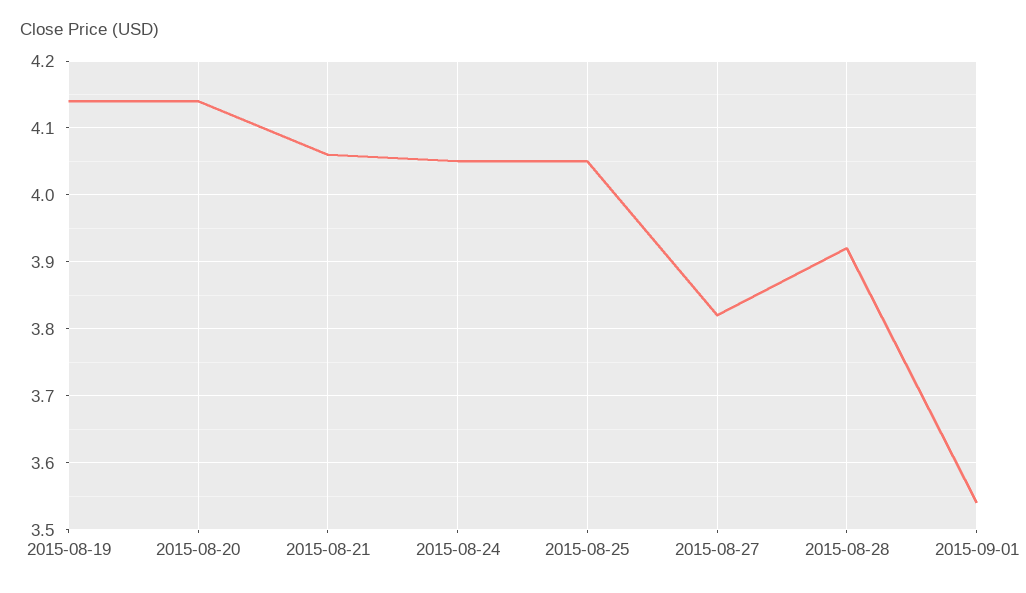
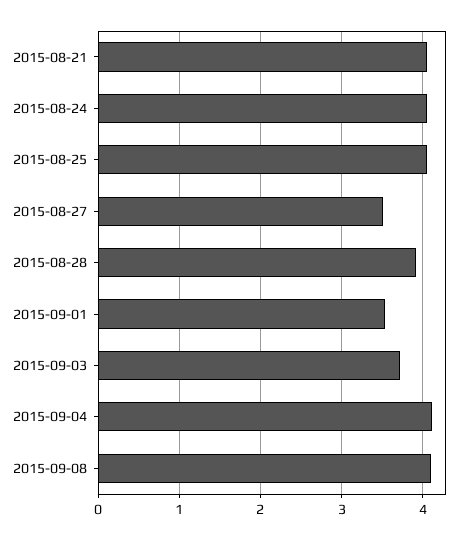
2015-08-19: 4.14 -> none
2015-08-20: 4.14 -> none
2015-08-27: 3.82 -> 3.5
2015-09-03: none -> 3.7
2015-09-04: none -> 4.1
2015-09-08: none -> 4.1

